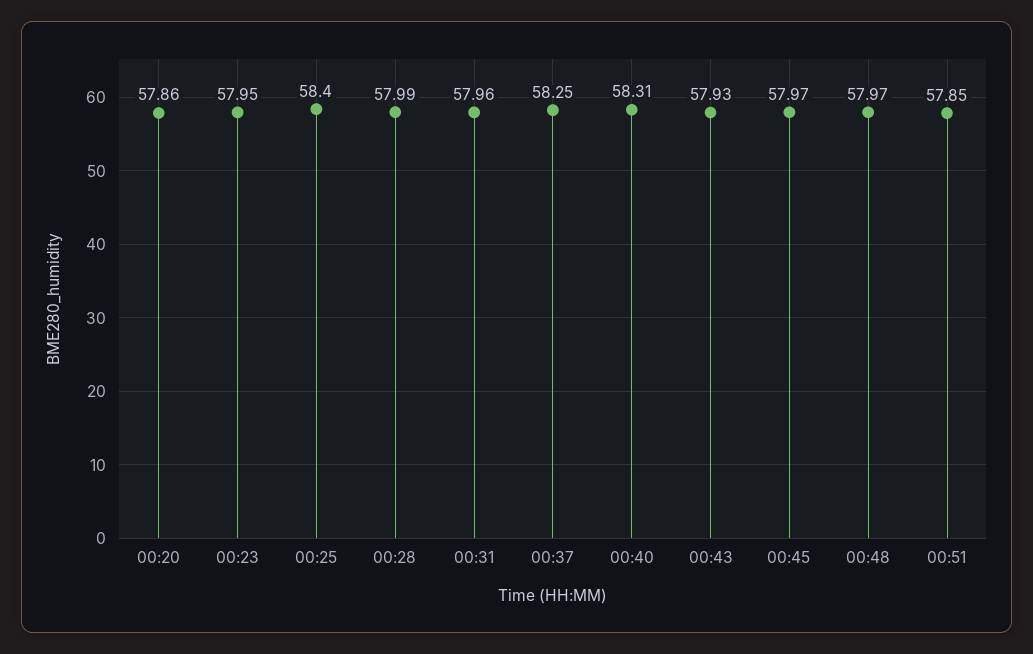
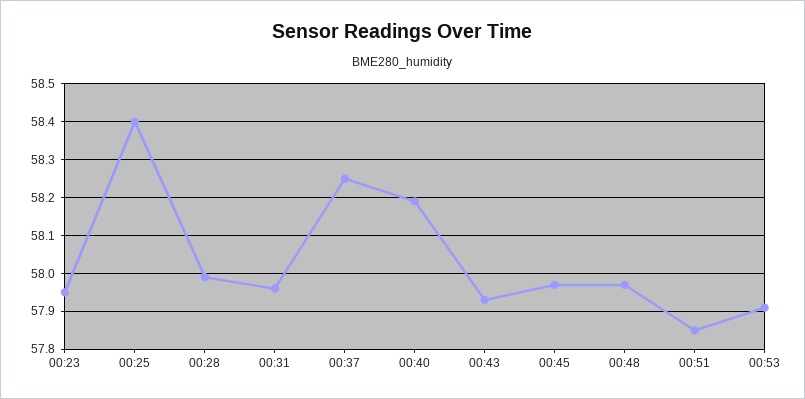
00:20: 57.86 -> none
00:40: 58.31 -> 58.2
00:53: none -> 57.9

